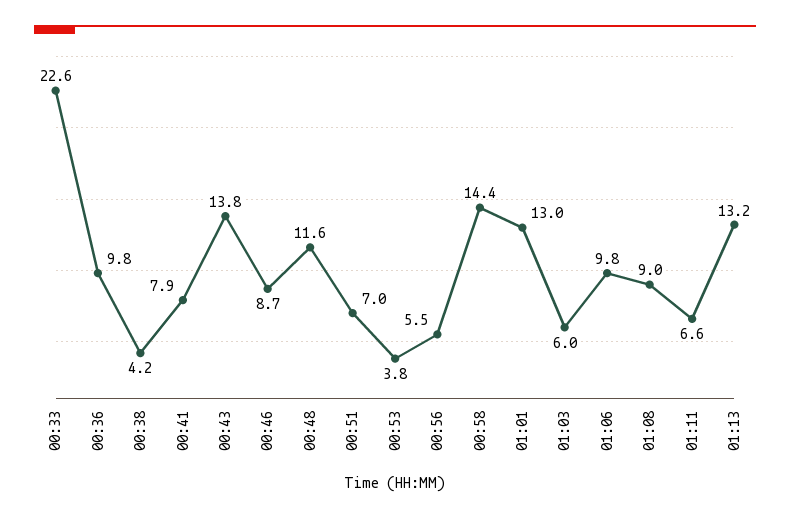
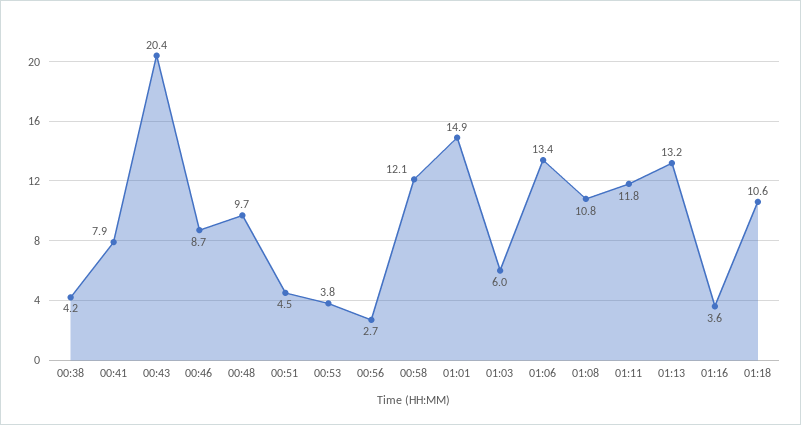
00:33: 22.6 -> none
00:36: 9.8 -> none
00:43: 13.8 -> 20.4
00:48: 11.6 -> 9.7
00:51: 7 -> 4.5
00:56: 5.5 -> 2.7
00:58: 14.4 -> 12.1
01:01: 13 -> 14.9
01:06: 9.8 -> 13.4
01:08: 9 -> 10.8
01:11: 6.6 -> 11.8
01:16: none -> 3.6
01:18: none -> 10.6

